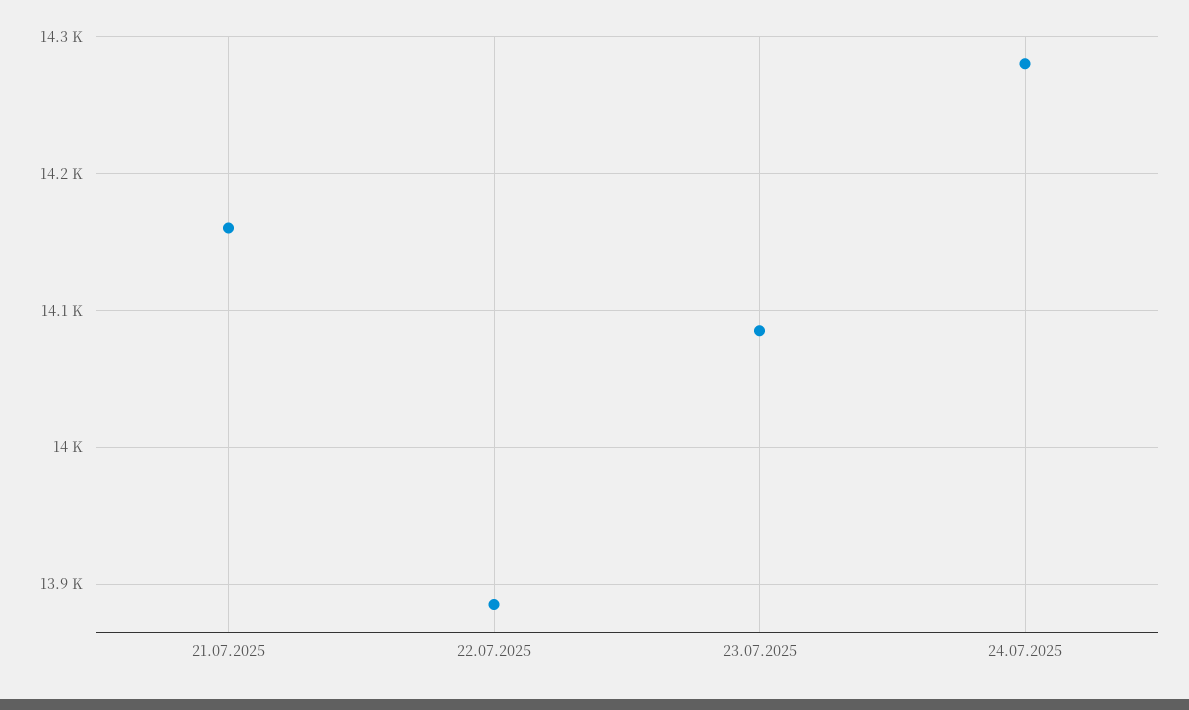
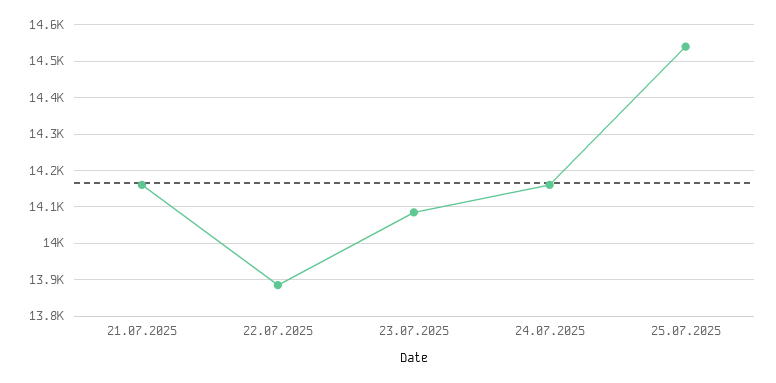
24.07.2025: 14280 -> 14160
25.07.2025: none -> 14540

